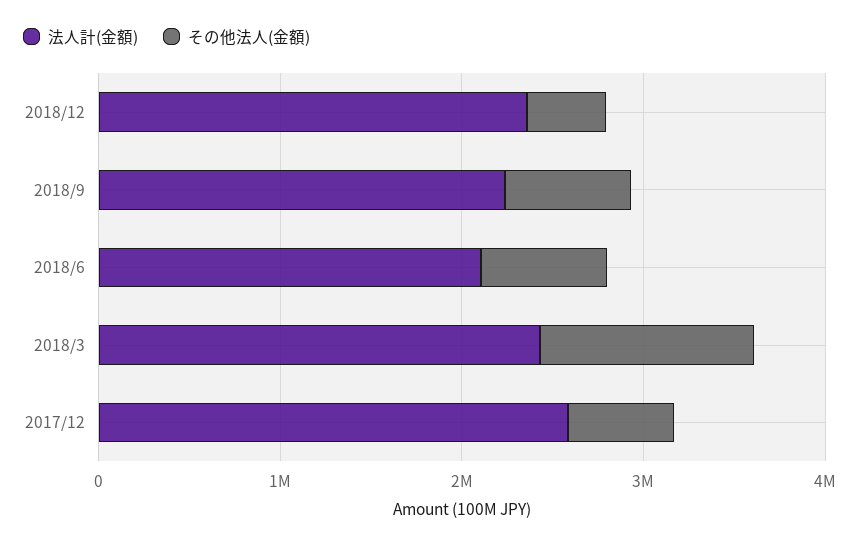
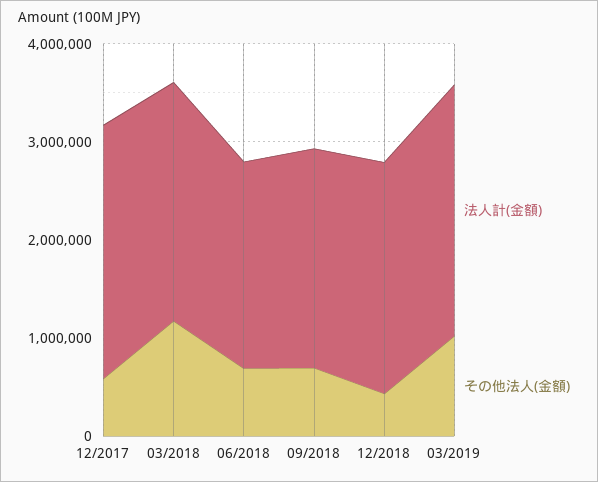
法人計(金額), 03/2019: none -> 2600000
その他法人(金額), 03/2019: none -> 1000000

